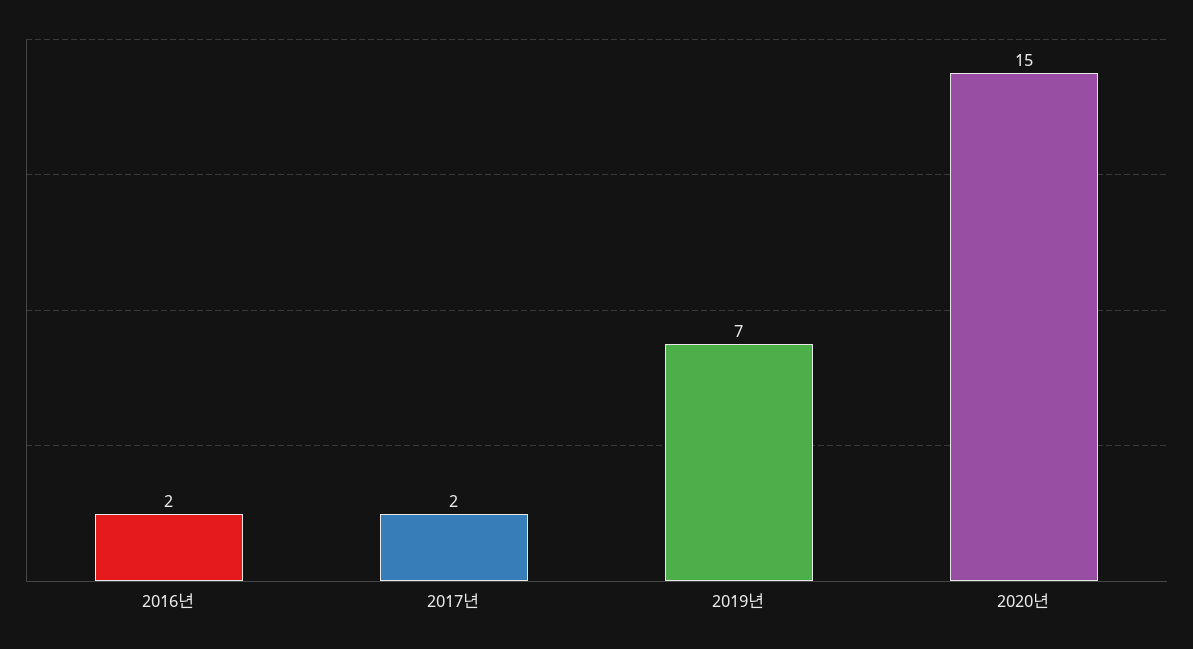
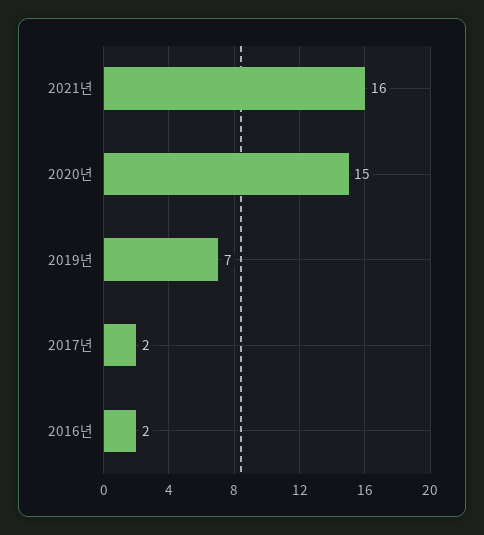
2021년: none -> 16

